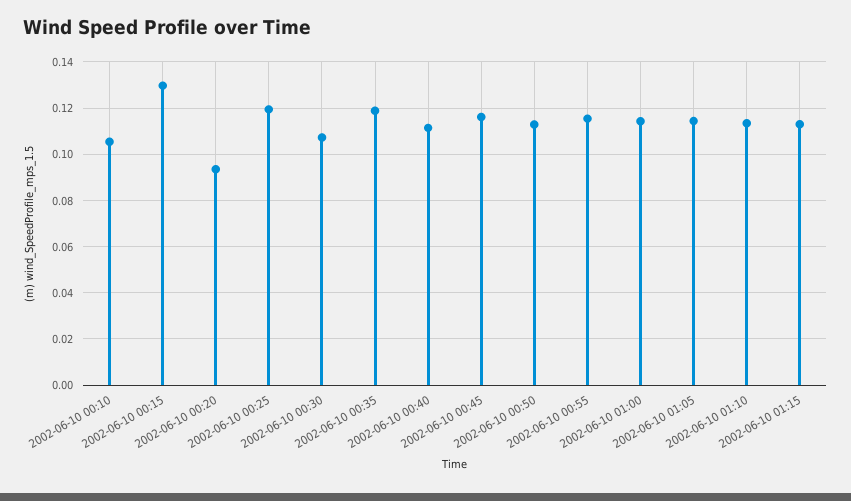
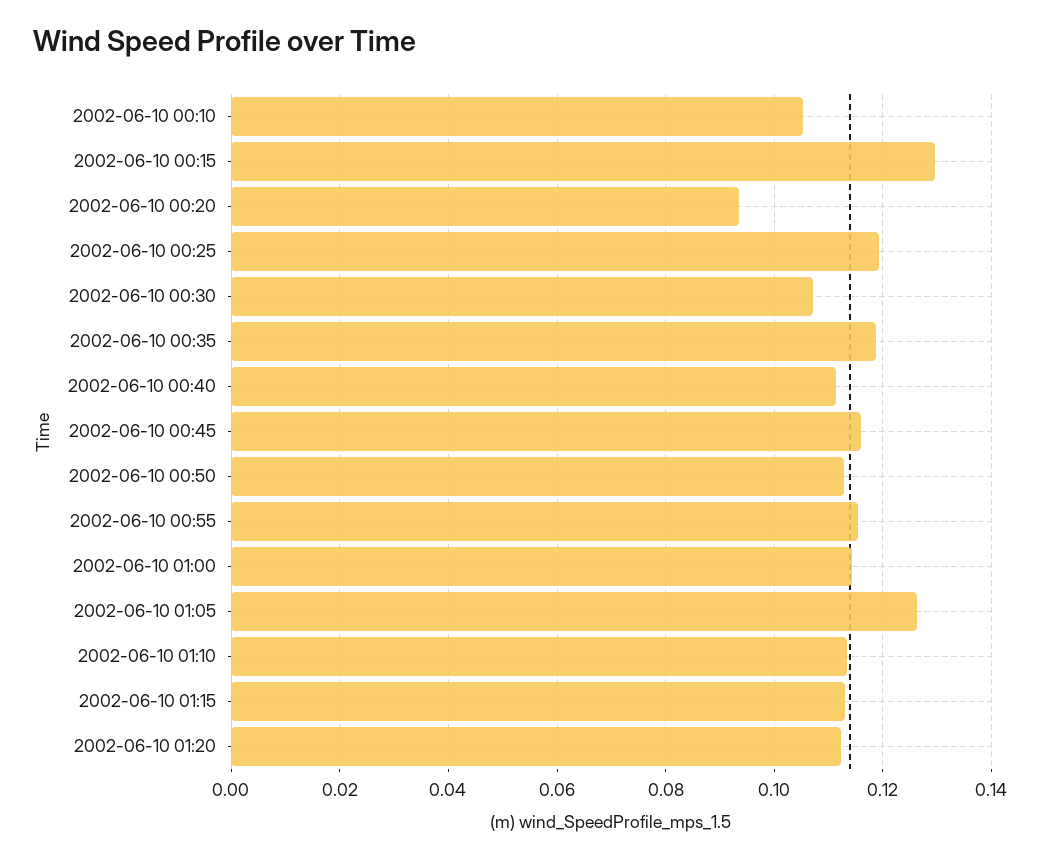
2002-06-10 01:05: 0.115 -> 0.126
2002-06-10 01:20: none -> 0.112

